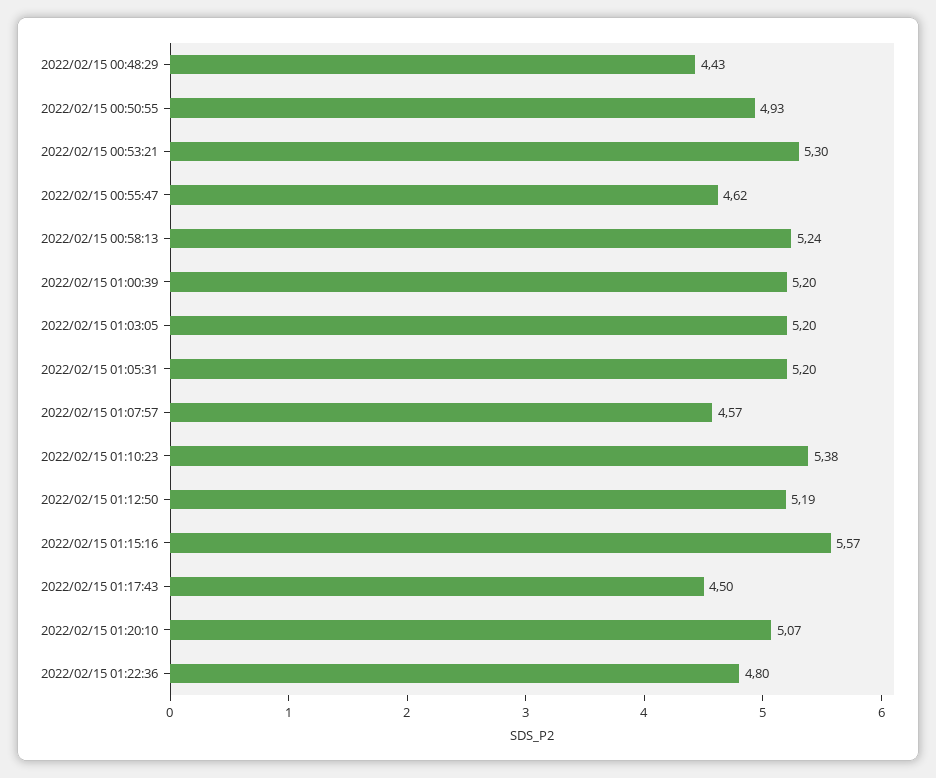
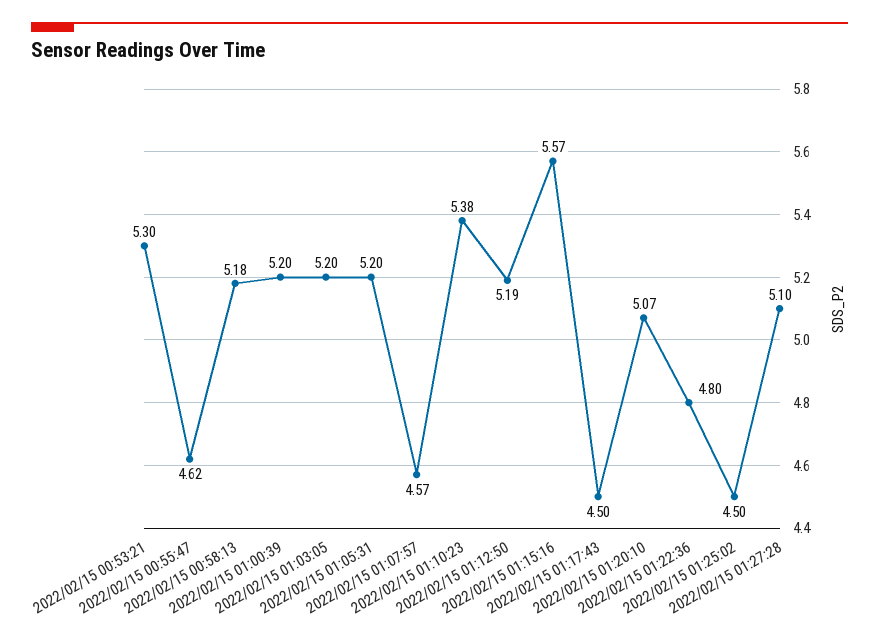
2022/02/15 00:48:29: 4.43 -> none
2022/02/15 00:50:55: 4.93 -> none
2022/02/15 00:58:13: 5.24 -> 5.18
2022/02/15 01:25:02: none -> 4.5
2022/02/15 01:27:28: none -> 5.1

